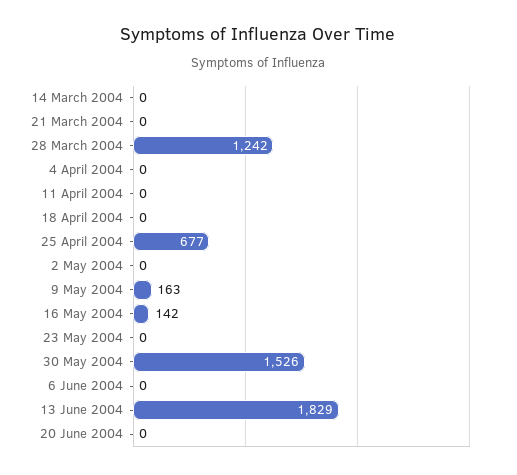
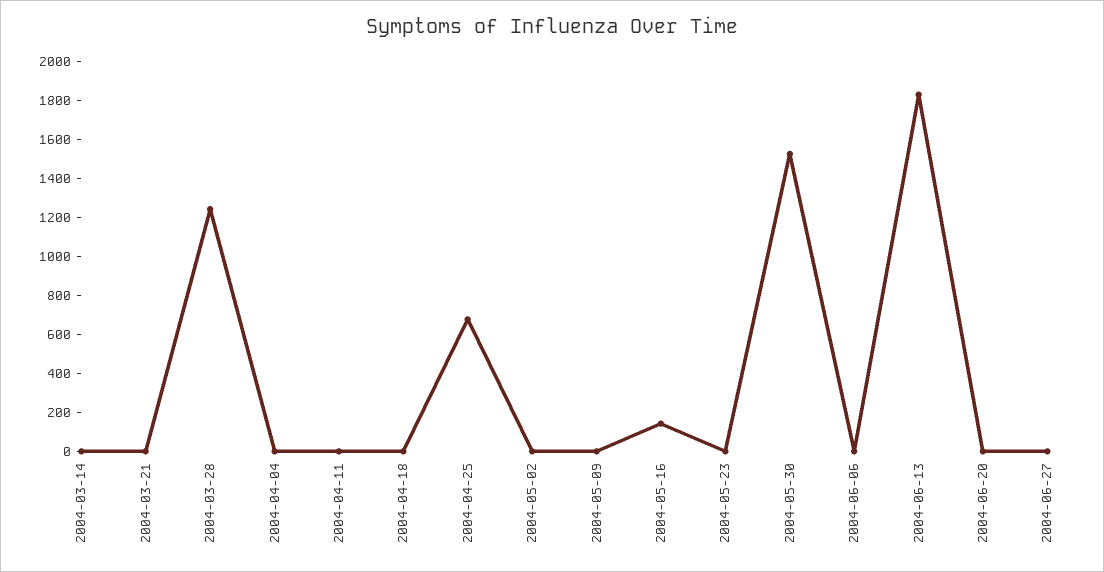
9 May 2004: 163 -> 0
2004-06-27: none -> 0

